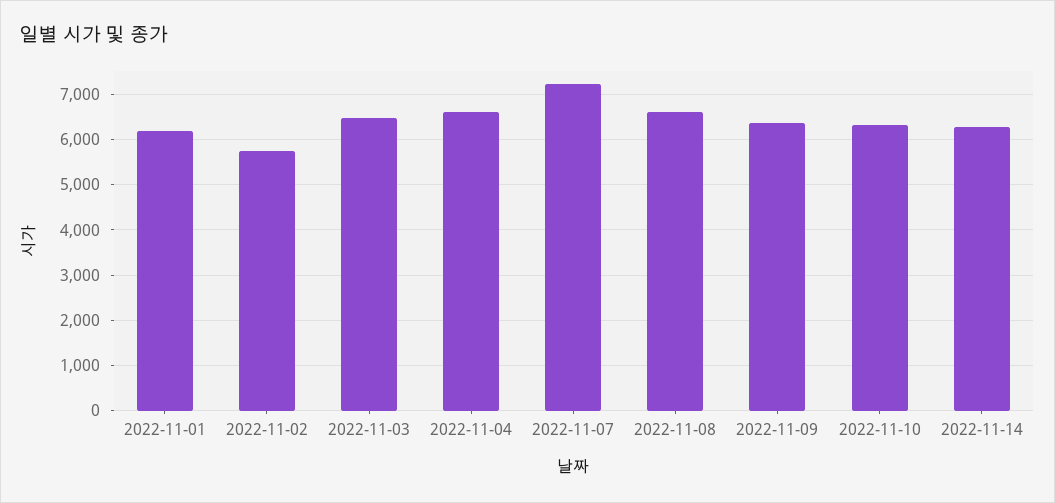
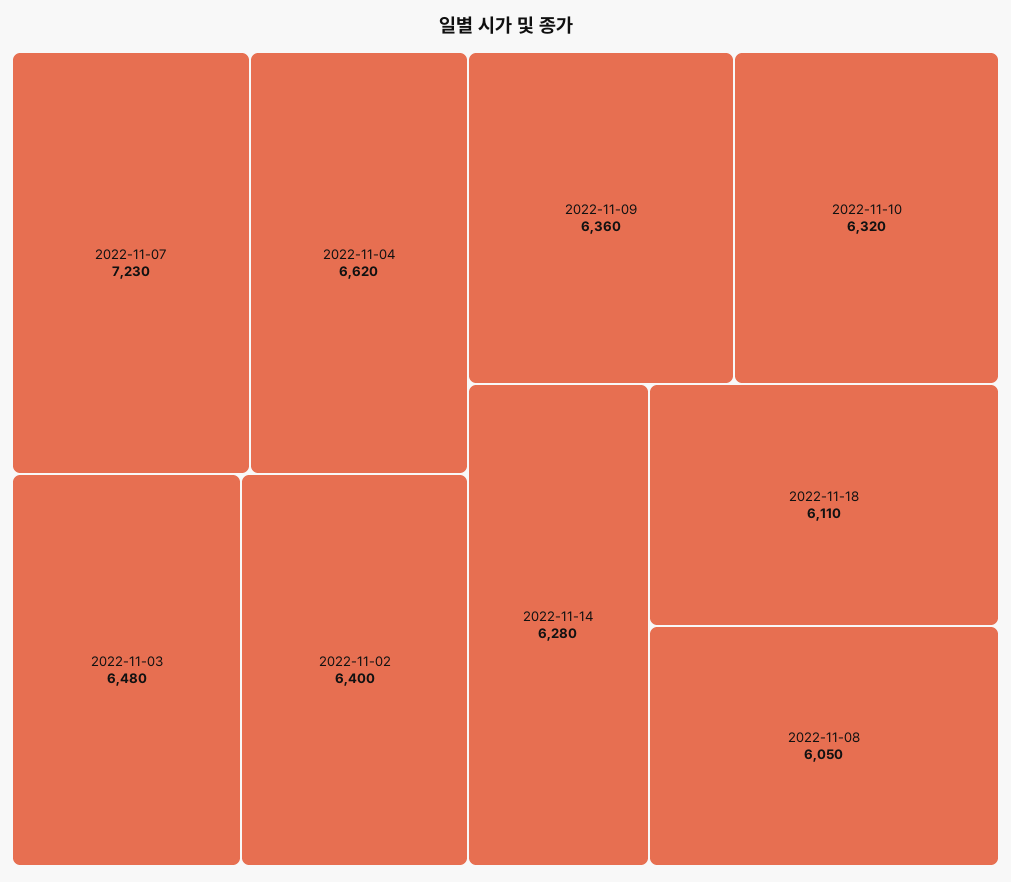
2022-11-01: 6200 -> none
2022-11-02: 5800 -> 6400
2022-11-08: 6600 -> 6050
2022-11-18: none -> 6110

